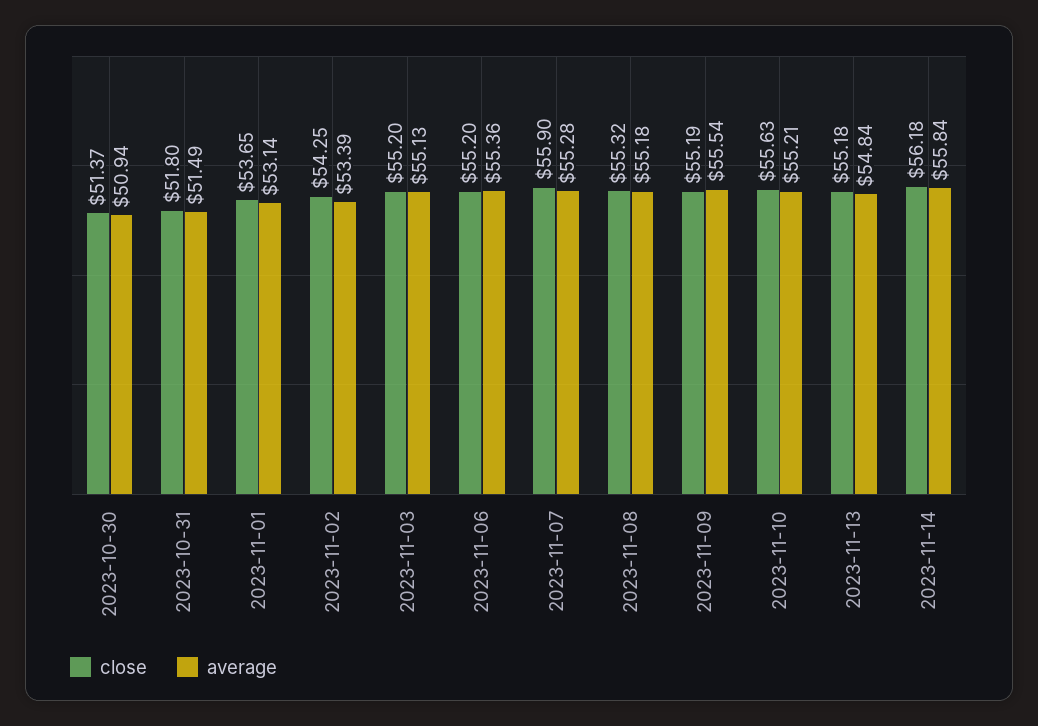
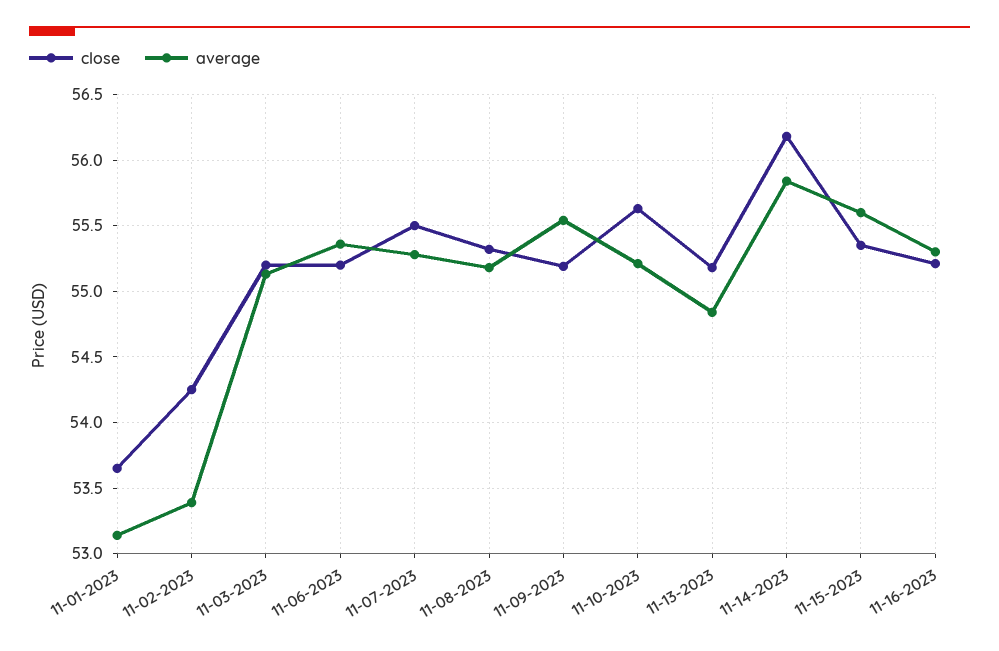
close, 2023-10-30: 51.37 -> none
average, 2023-10-30: 50.94 -> none
close, 2023-10-31: 51.8 -> none
average, 2023-10-31: 51.49 -> none
close, 2023-11-07: 55.9 -> 55.5
close, 11-15-2023: none -> 55.35
average, 11-15-2023: none -> 55.6
close, 11-16-2023: none -> 55.2
average, 11-16-2023: none -> 55.3

